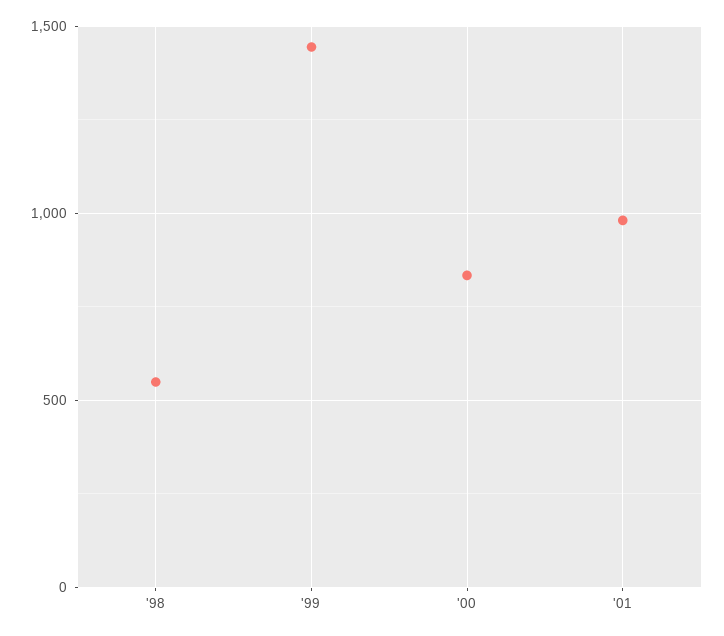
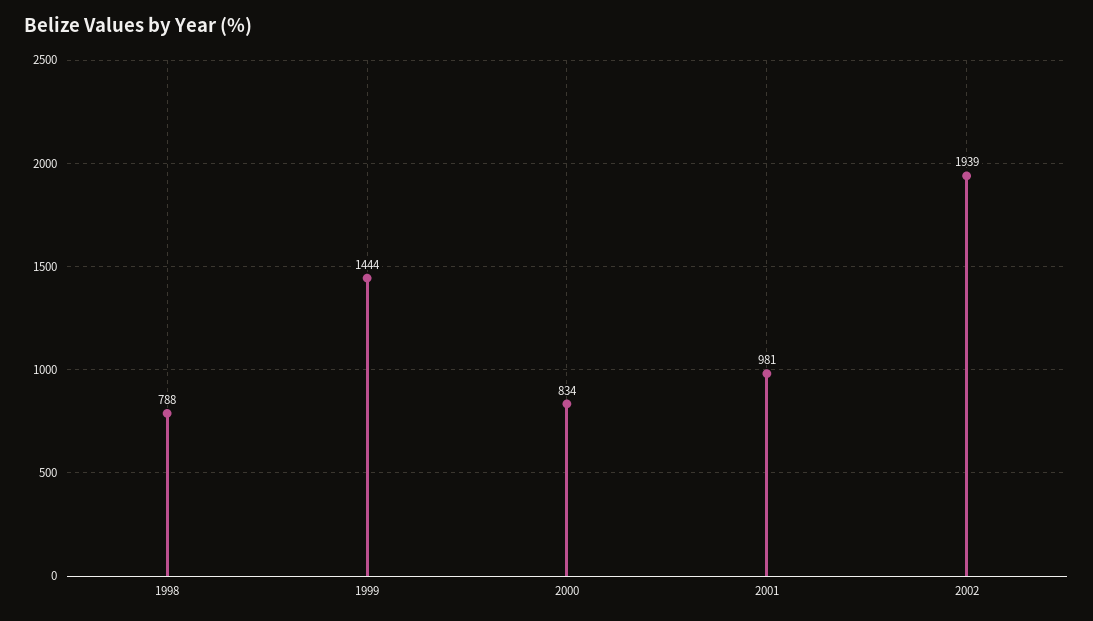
'98: 550 -> 788
2002: none -> 1939

